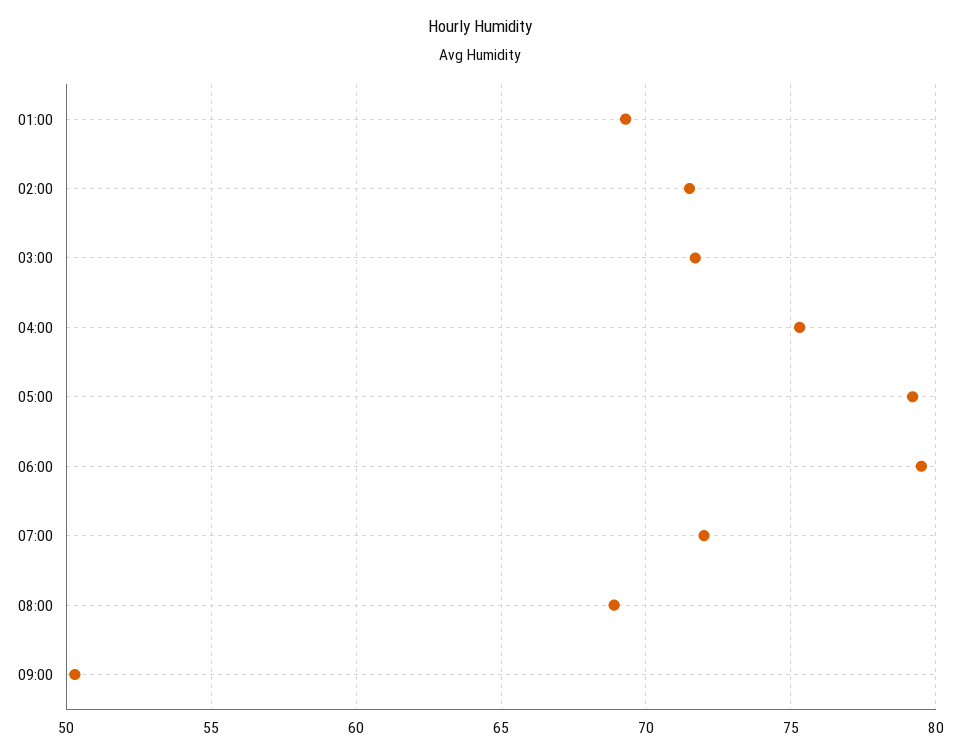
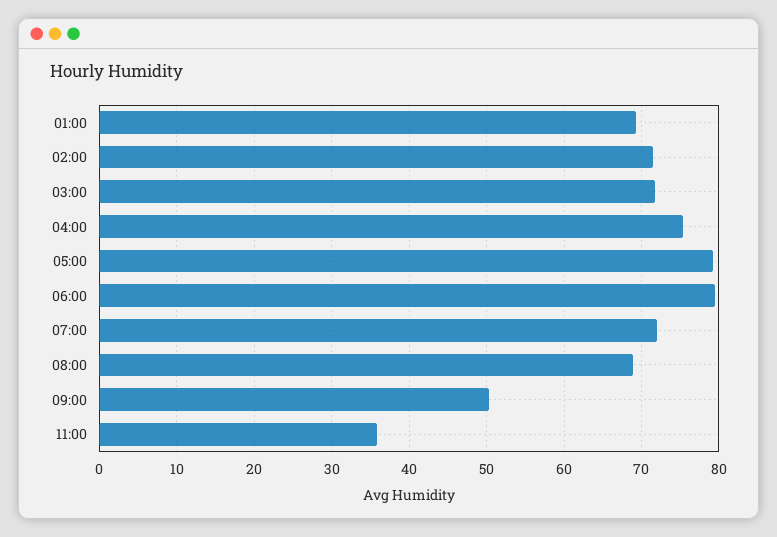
11:00: none -> 36

